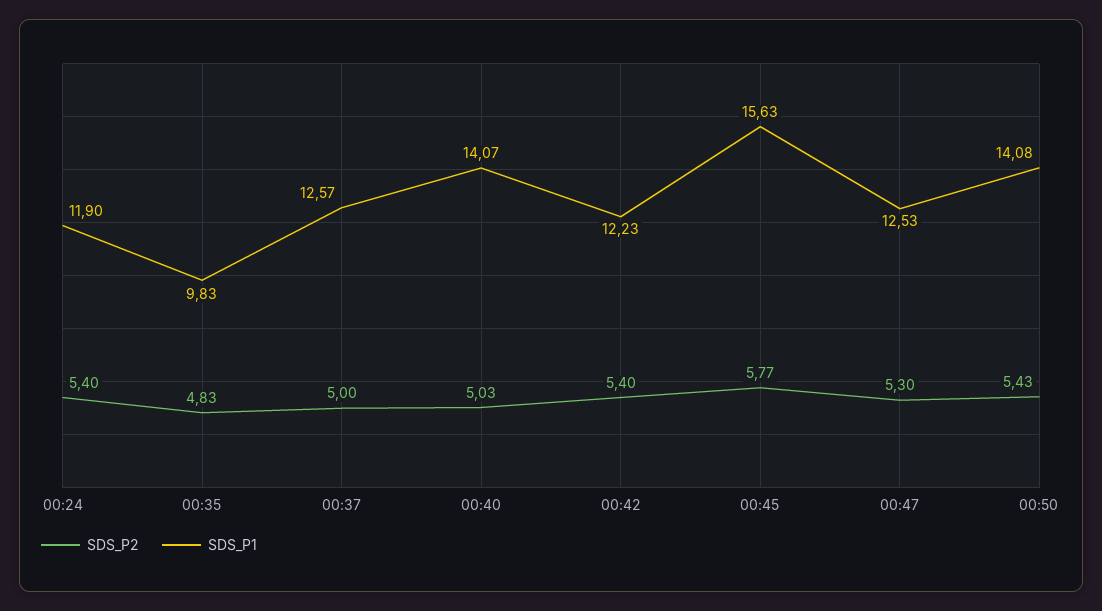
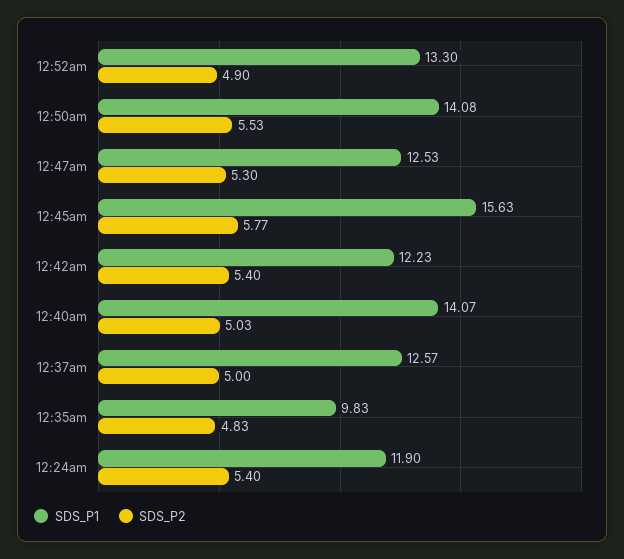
SDS_P2, 00:50: 5.43 -> 5.53
SDS_P1, 12:52am: none -> 13.3
SDS_P2, 12:52am: none -> 4.9

